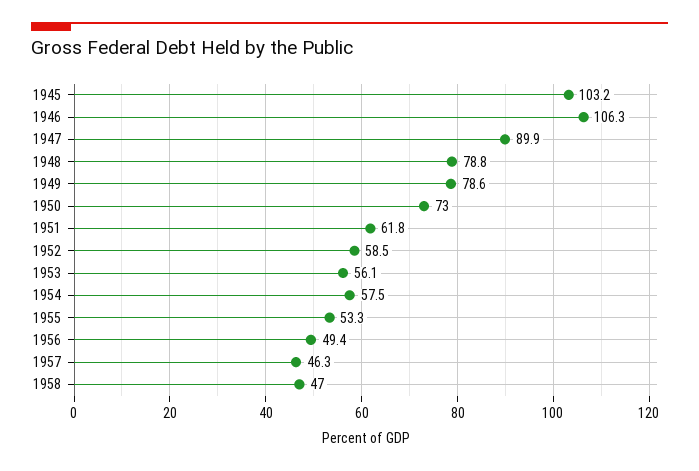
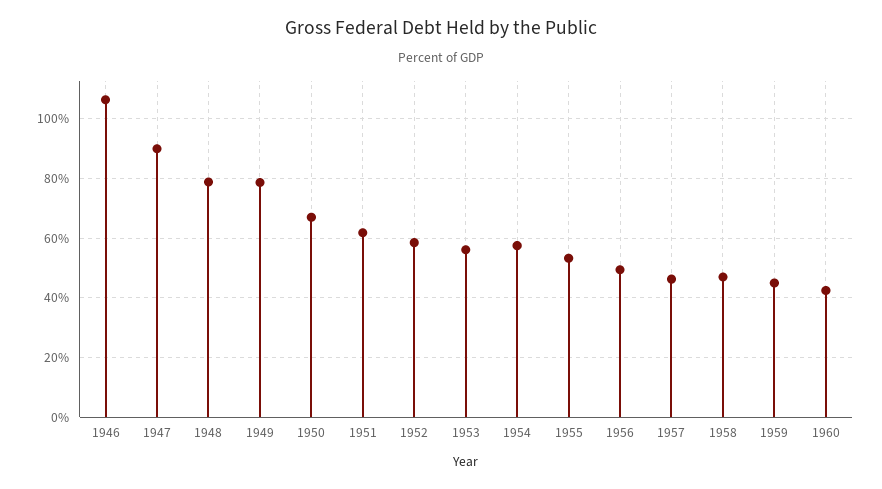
1945: 103.2 -> none
1950: 73 -> 67.5
1959: none -> 45
1960: none -> 42.5

